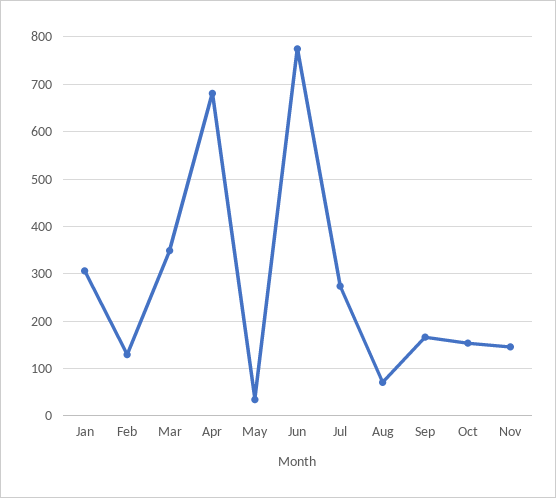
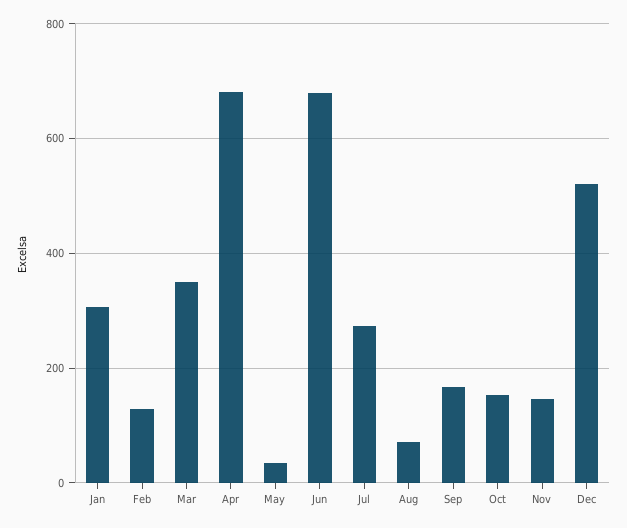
Jun: 780 -> 680
Dec: none -> 520

